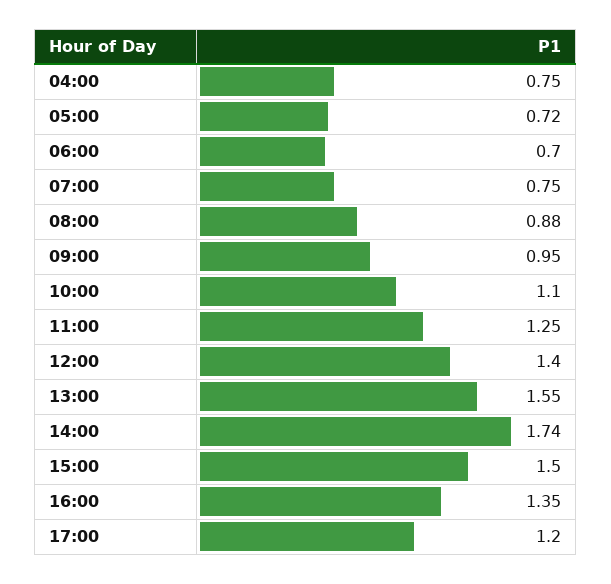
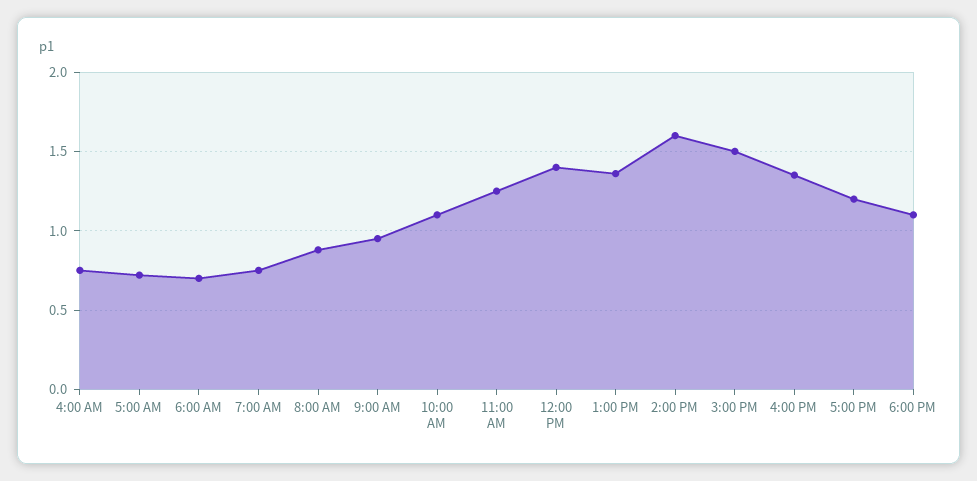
13:00: 1.55 -> 1.35
14:00: 1.74 -> 1.6
6:00 PM: none -> 1.1

